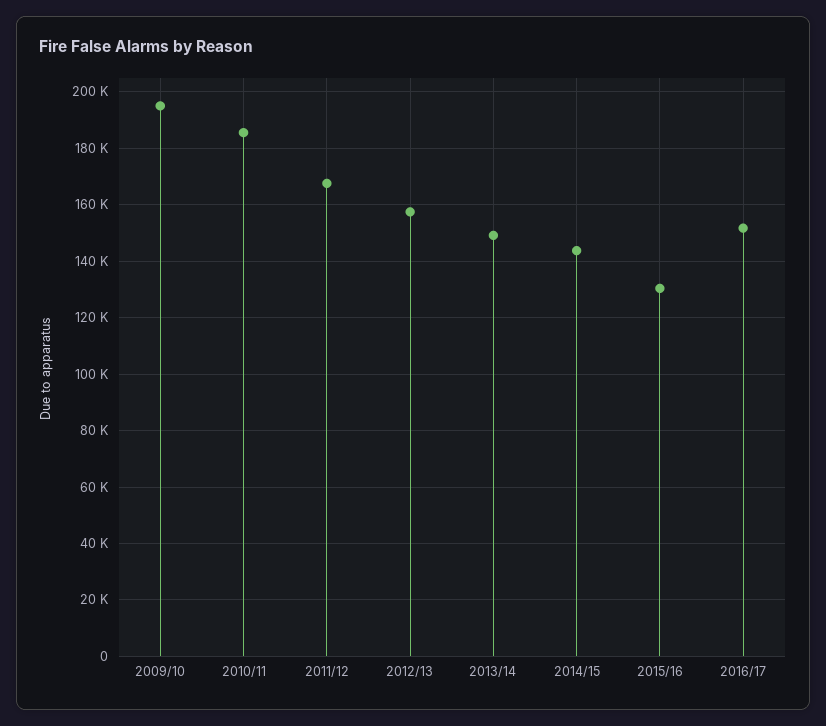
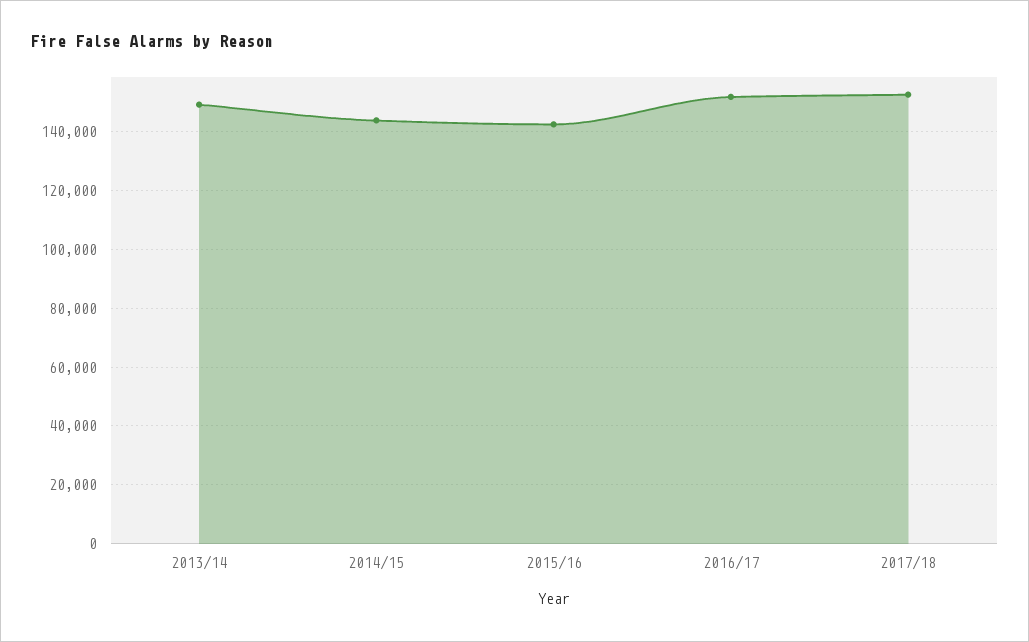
2009/10: 195000 -> none
2010/11: 185000 -> none
2011/12: 167500 -> none
2012/13: 157500 -> none
2015/16: 130000 -> 142500
2017/18: none -> 152500

